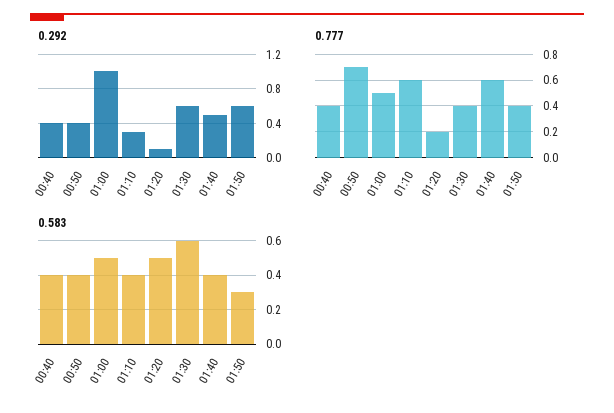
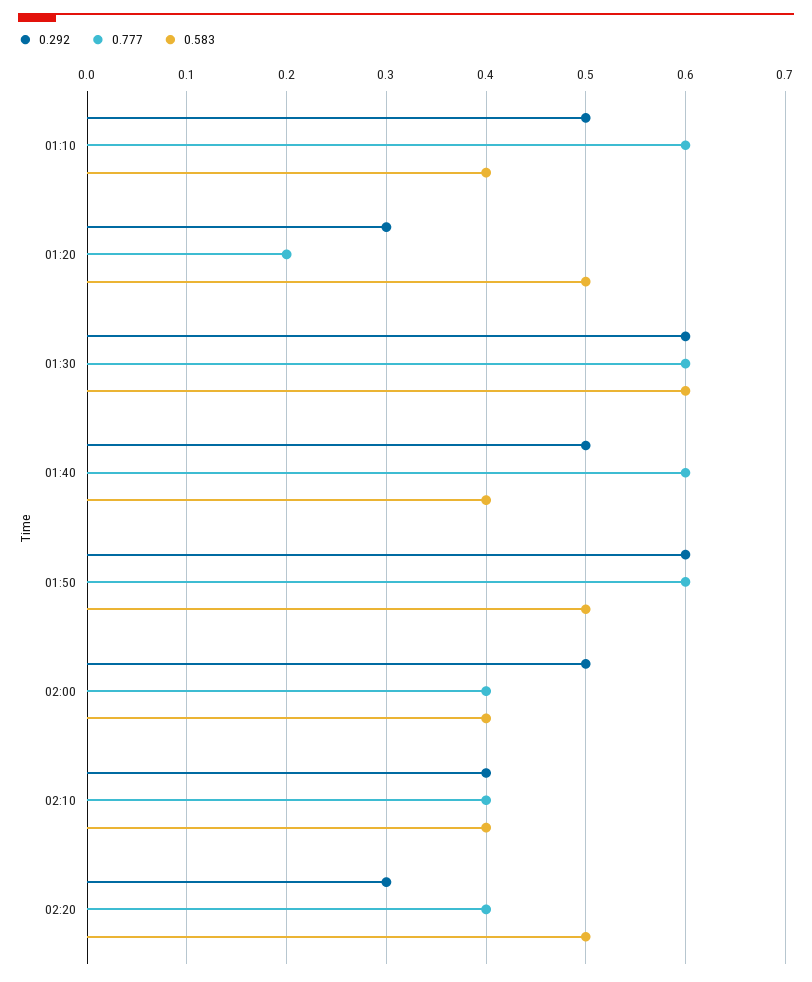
0.292, 00:40: 0.4 -> none
0.292, 00:50: 0.4 -> none
0.292, 01:00: 1 -> none
0.292, 01:10: 0.3 -> 0.5
0.292, 01:20: 0.1 -> 0.3
0.777, 00:40: 0.4 -> none
0.777, 00:50: 0.7 -> none
0.777, 01:00: 0.5 -> none
0.777, 01:30: 0.4 -> 0.6
0.777, 01:50: 0.4 -> 0.6
0.583, 00:40: 0.4 -> none
0.583, 00:50: 0.4 -> none
0.583, 01:00: 0.5 -> none
0.583, 01:50: 0.3 -> 0.5
0.292, 02:00: none -> 0.5
0.777, 02:00: none -> 0.4
0.583, 02:00: none -> 0.4
0.292, 02:10: none -> 0.4
0.777, 02:10: none -> 0.4
0.583, 02:10: none -> 0.4
0.292, 02:20: none -> 0.3
0.777, 02:20: none -> 0.4
0.583, 02:20: none -> 0.5

